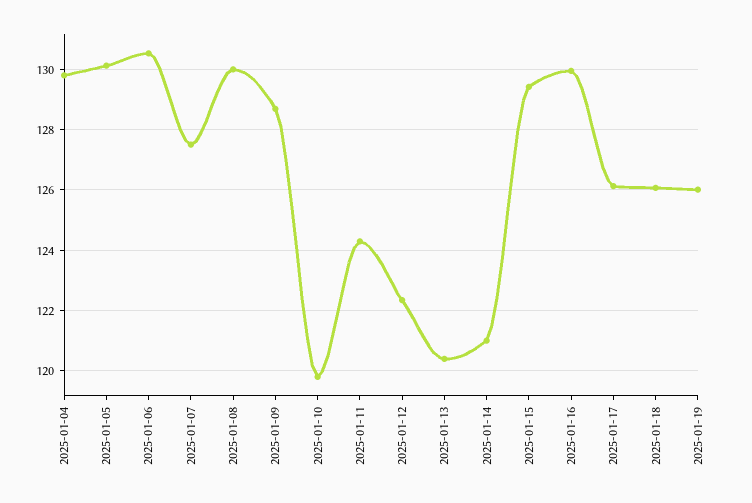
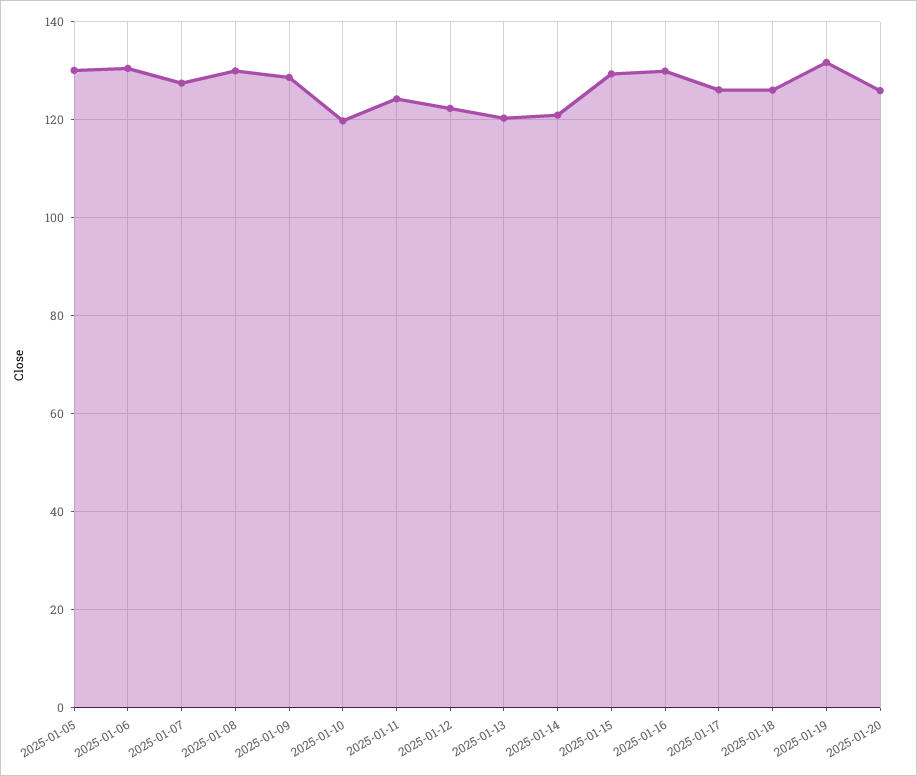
2025-01-04: 129.8 -> none
2025-01-19: 126 -> 132
2025-01-20: none -> 126

